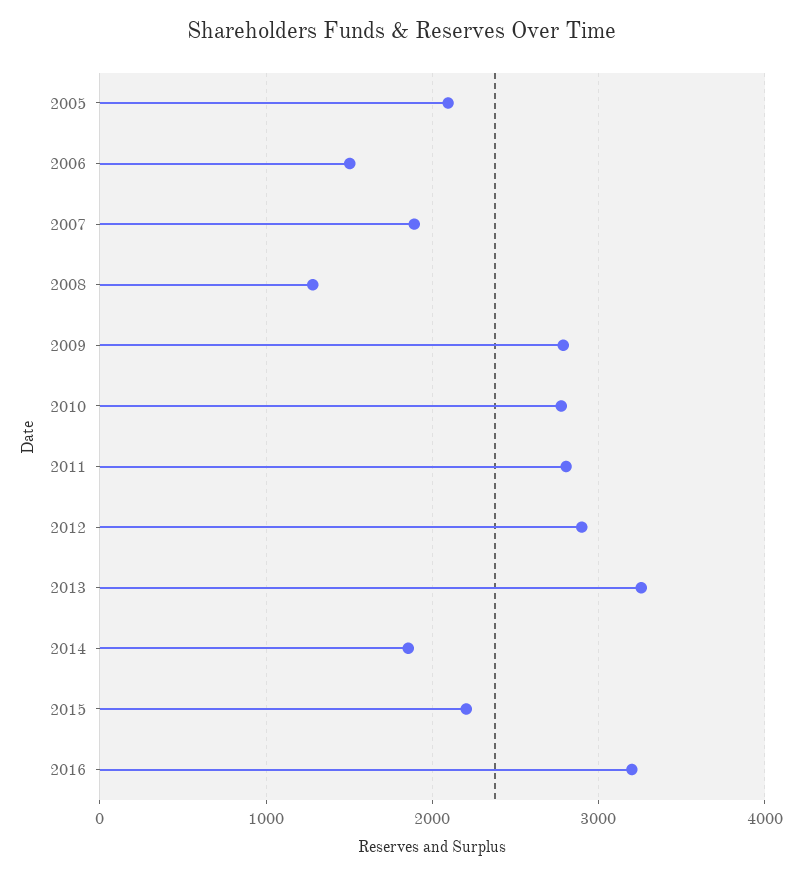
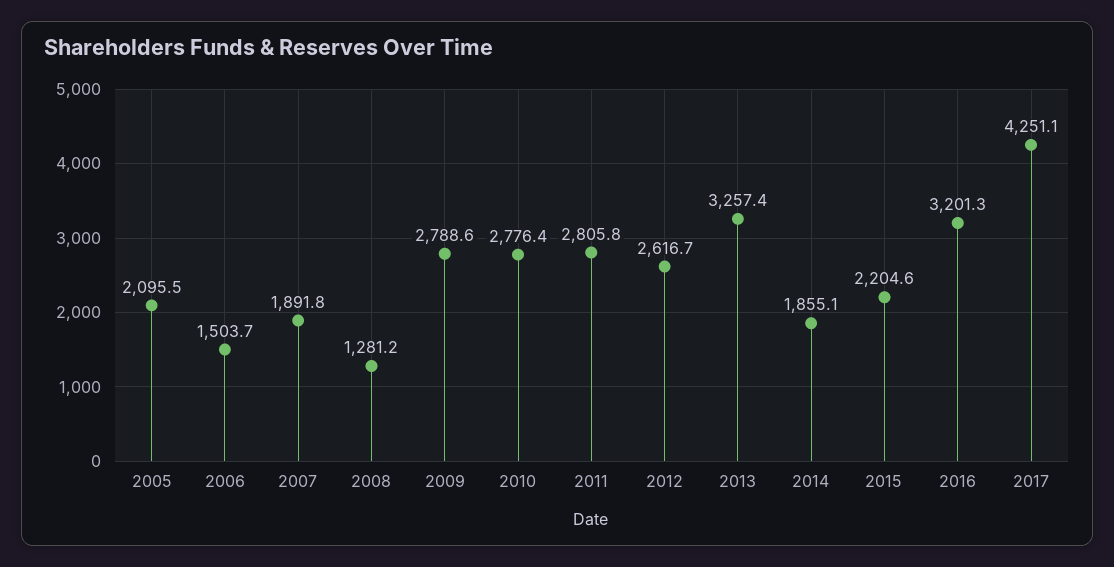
2012: 2900 -> 2616.7
2017: none -> 4251.1

